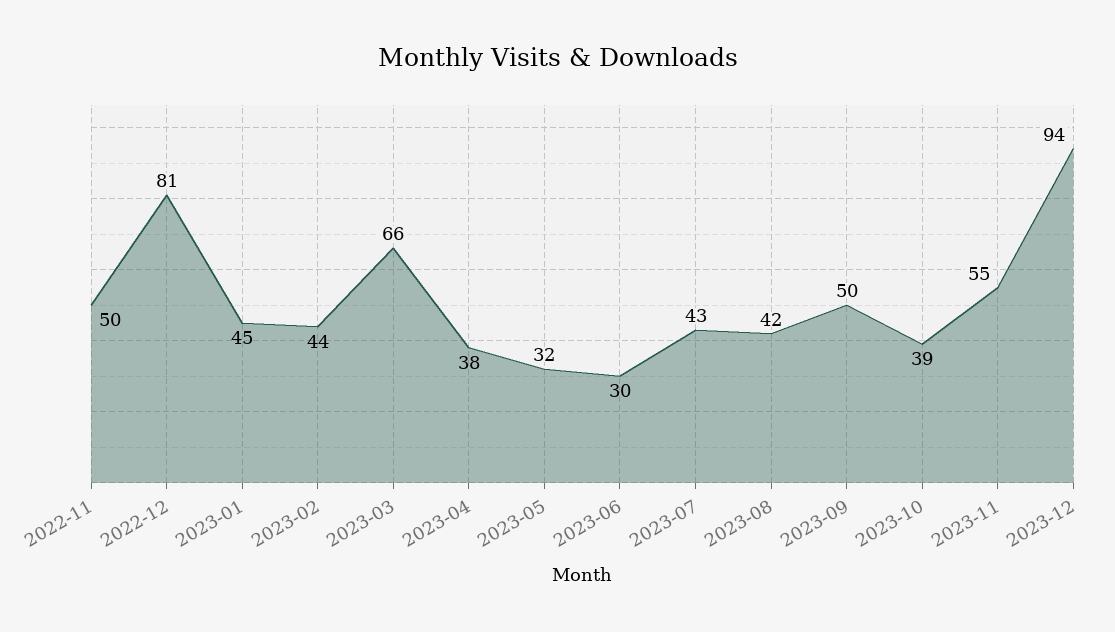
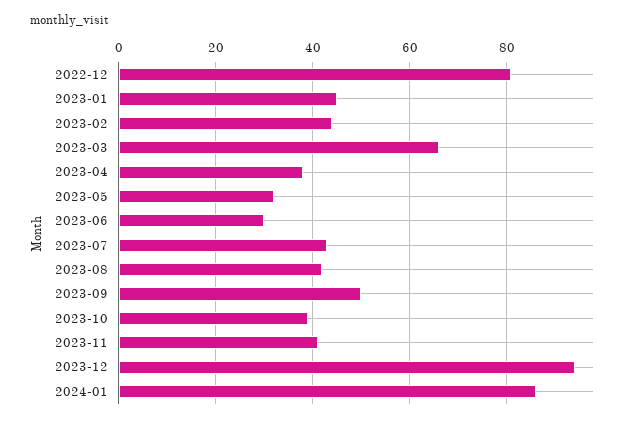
2022-11: 50 -> none
2023-11: 55 -> 40
2024-01: none -> 85

